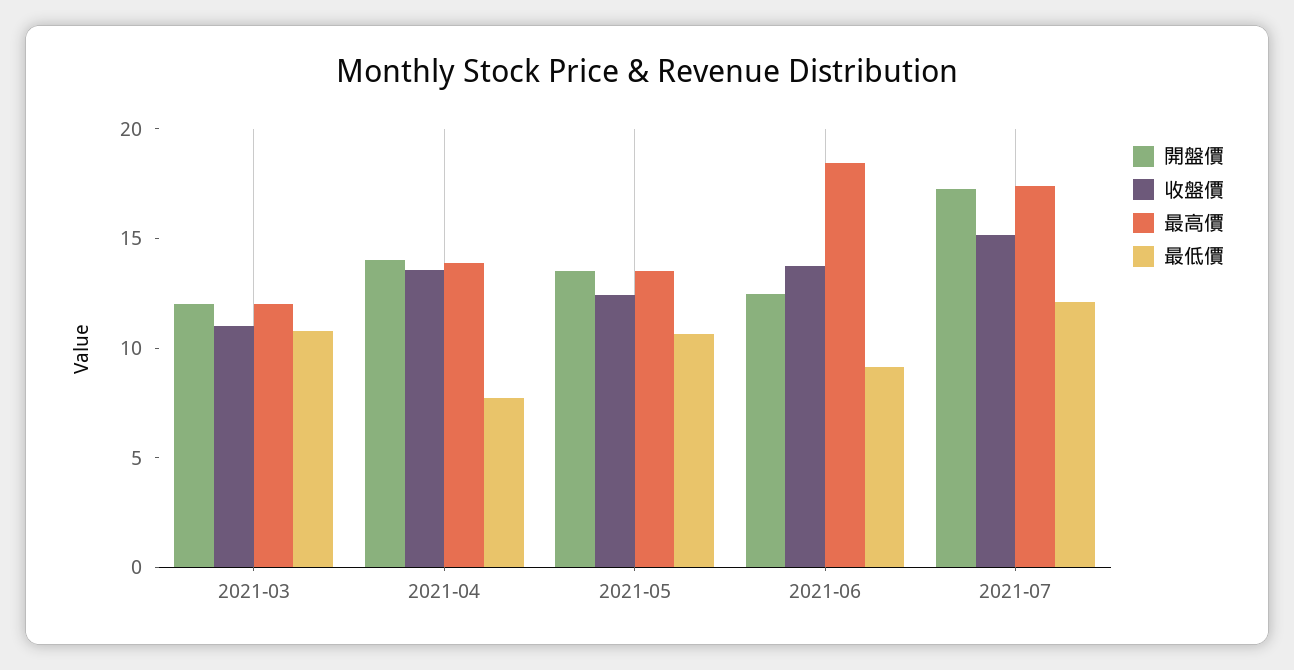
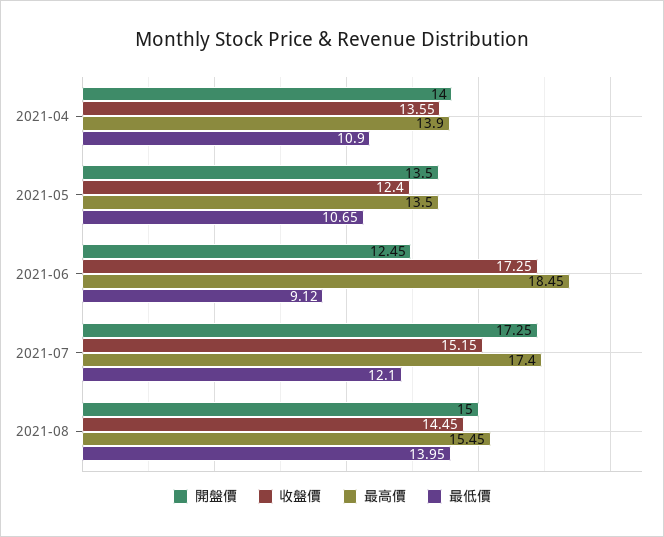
開盤價, 2021-03: 12 -> none
收盤價, 2021-03: 11 -> none
最高價, 2021-03: 12 -> none
最低價, 2021-03: 11 -> none
最低價, 2021-04: 8 -> 10.9
收盤價, 2021-06: 14 -> 17.25
開盤價, 2021-08: none -> 15
收盤價, 2021-08: none -> 14.45
最高價, 2021-08: none -> 15.45
最低價, 2021-08: none -> 13.95

